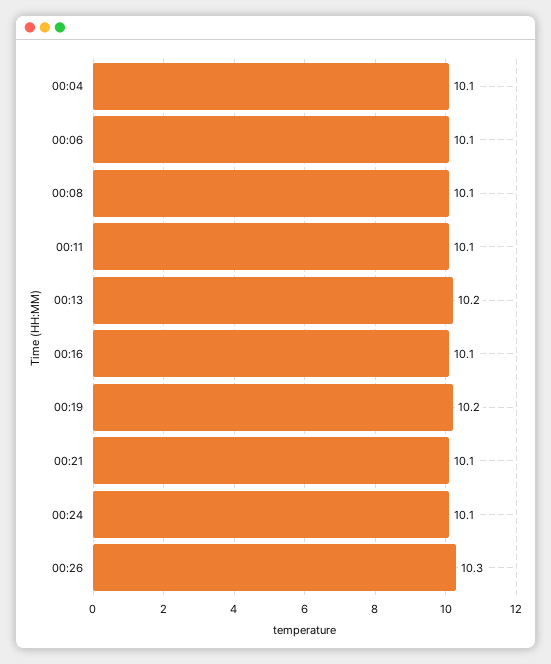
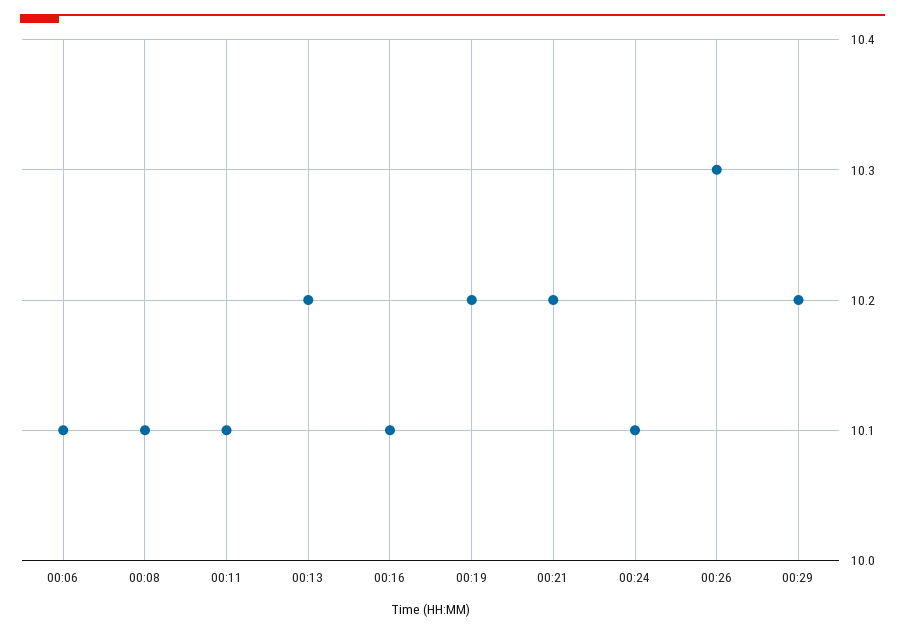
00:04: 10.1 -> none
00:21: 10.1 -> 10.2
00:29: none -> 10.2

